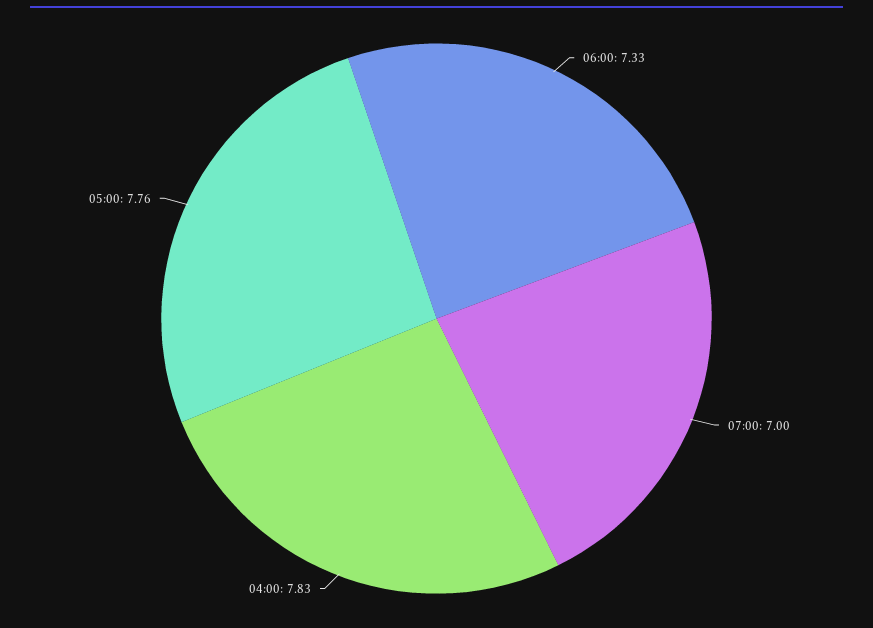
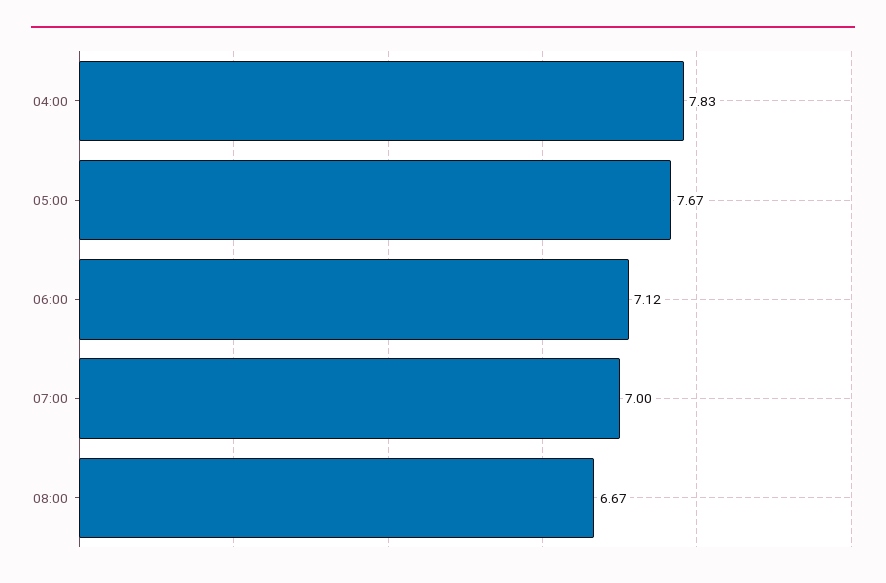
06:00: 7.33 -> 7.12
05:00: 7.76 -> 7.67
08:00: none -> 6.67

